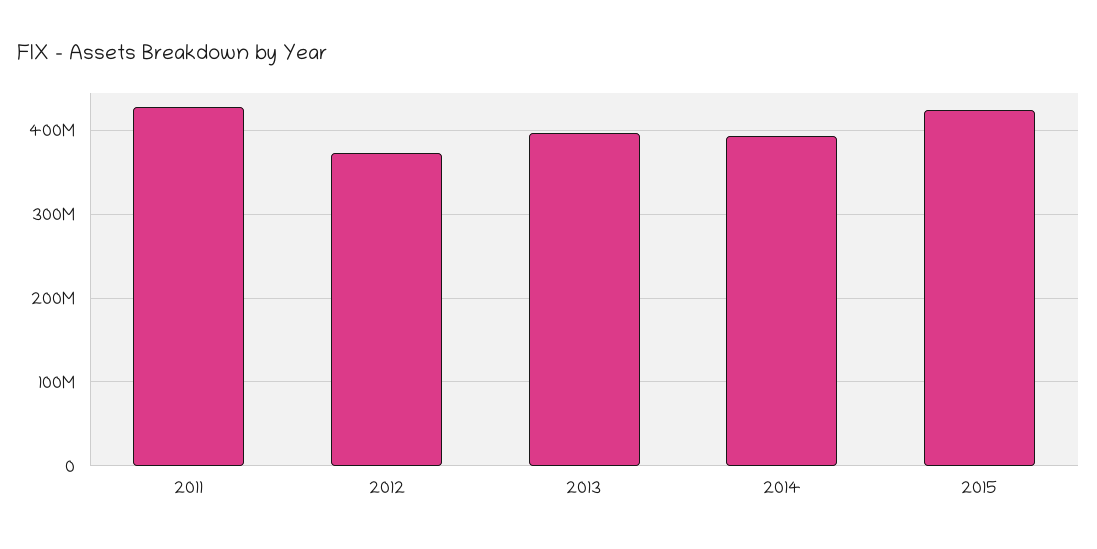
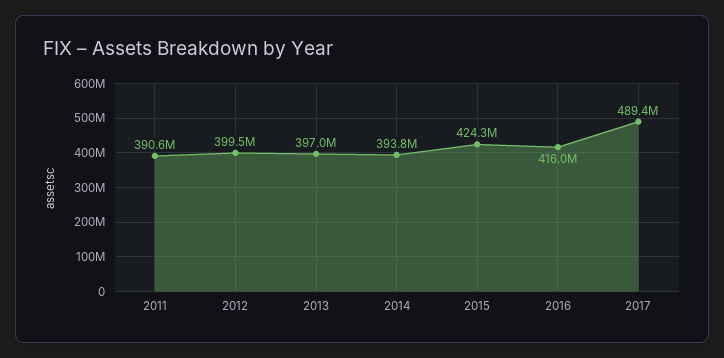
2011: 430000000 -> 390600000
2012: 370000000 -> 399500000
2016: none -> 416000000
2017: none -> 489400000

